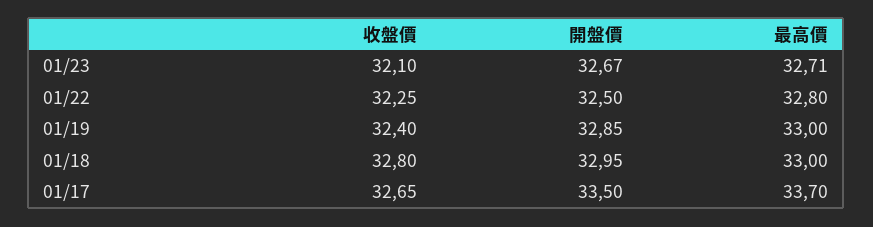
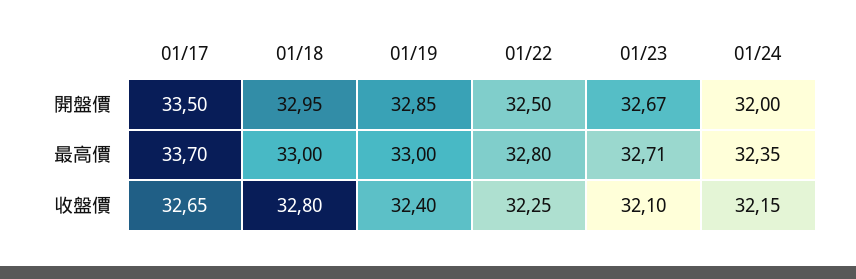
開盤價, 01/24: none -> 32
最高價, 01/24: none -> 32.35
收盤價, 01/24: none -> 32.15

